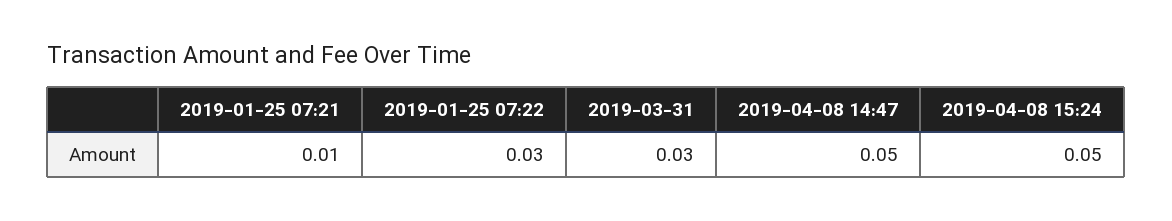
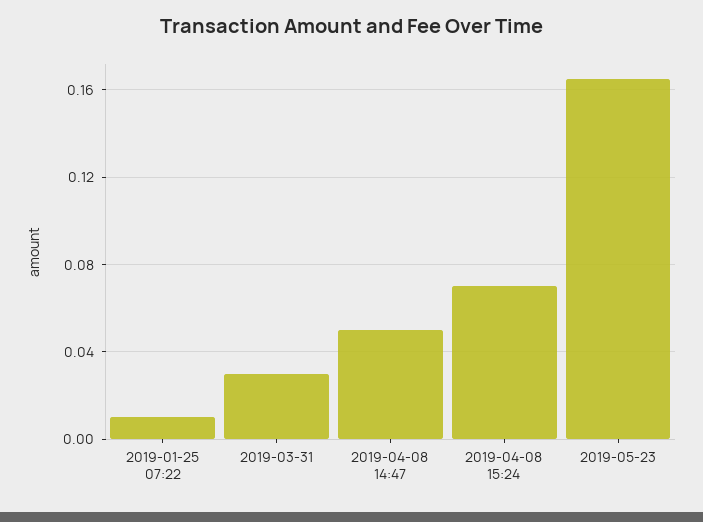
2019-01-25 07:21: 0.01 -> none
2019-01-25 07:22: 0.03 -> 0.01
2019-04-08 15:24: 0.05 -> 0.07
2019-05-23: none -> 0.165

